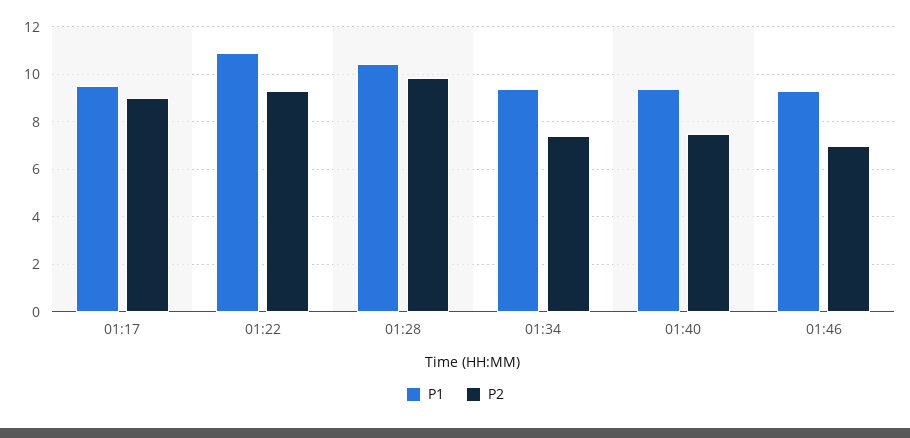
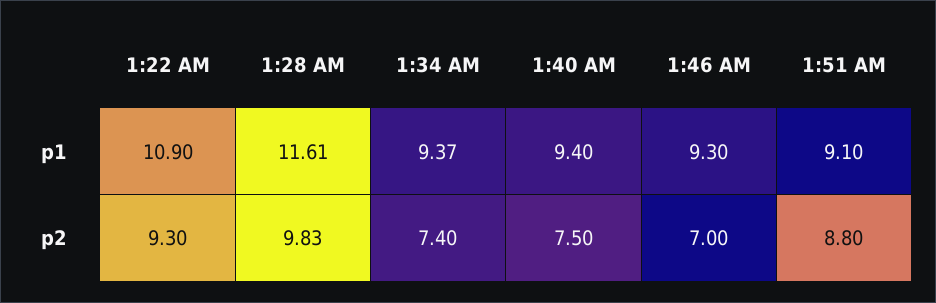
P1, 01:17: 9.5 -> none
P2, 01:17: 9 -> none
P1, 01:28: 10.5 -> 11.61
P1, 1:51 AM: none -> 9.1
P2, 1:51 AM: none -> 8.8

